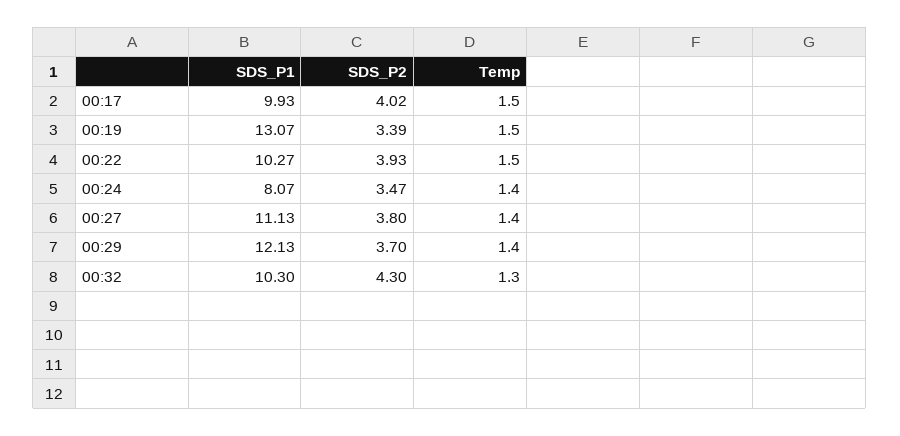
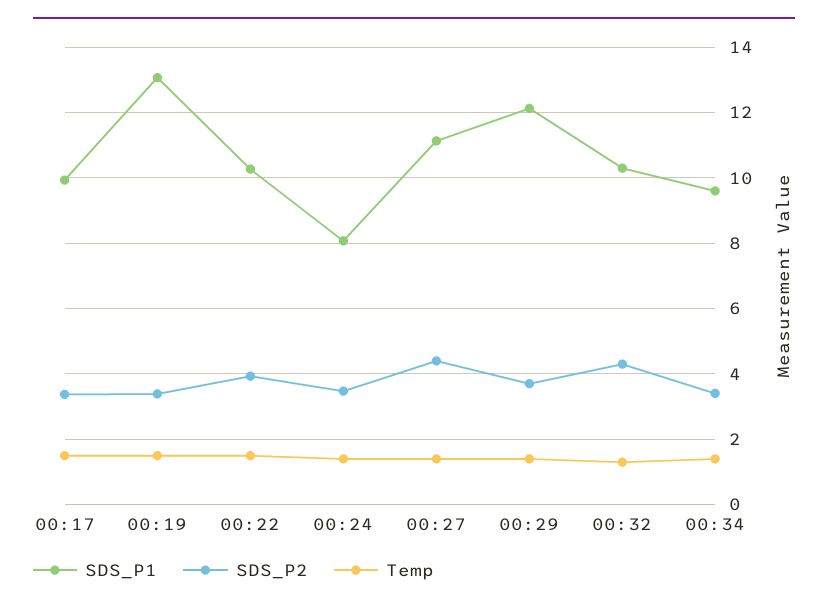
SDS_P2, 00:17: 4.02 -> 3.4
SDS_P2, 00:27: 3.8 -> 4.4
SDS_P1, 00:34: none -> 9.6
SDS_P2, 00:34: none -> 3.4
Temp, 00:34: none -> 1.4

